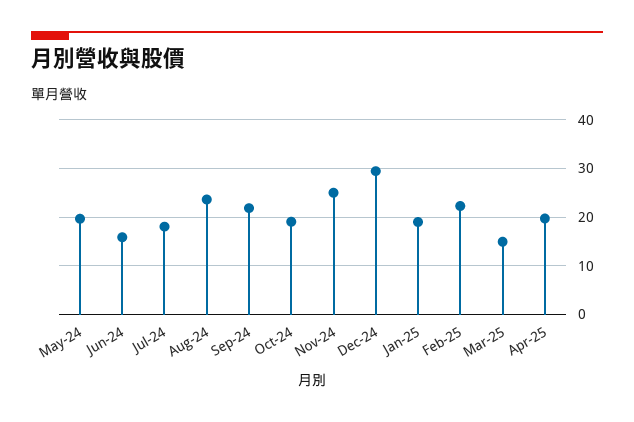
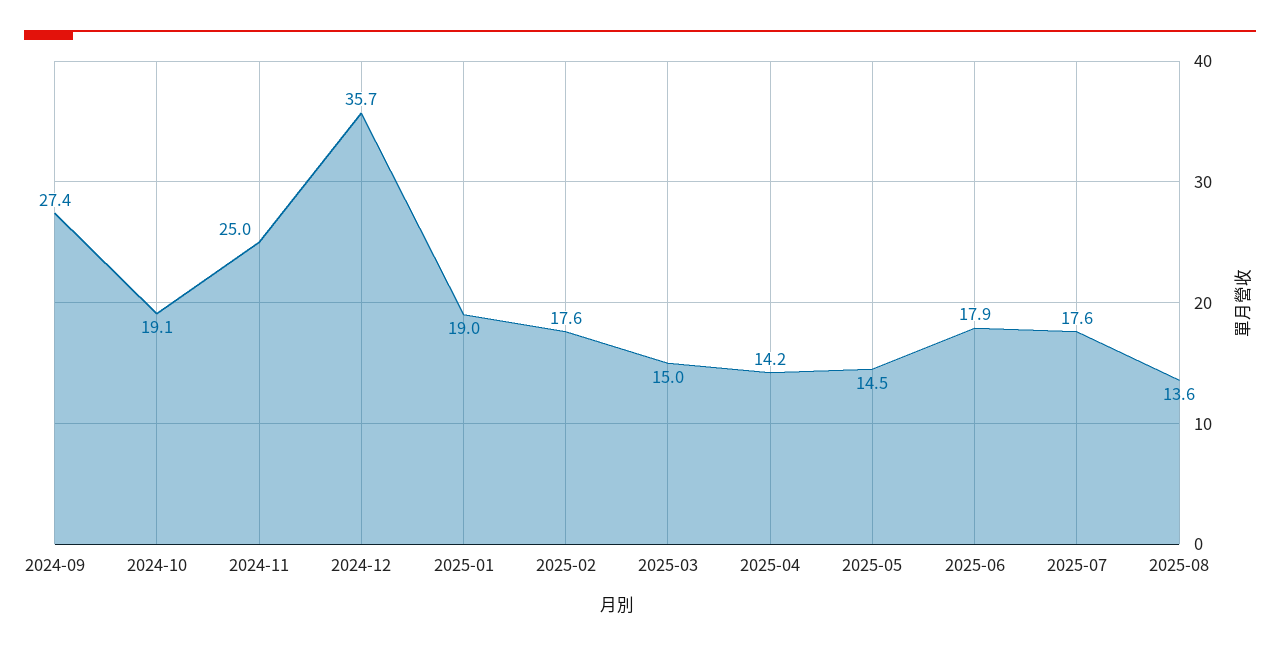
May-24: 20 -> none
Jun-24: 16 -> none
Jul-24: 18 -> none
Aug-24: 24 -> none
Sep-24: 22 -> 27.4
Dec-24: 30 -> 35.7
Feb-25: 22 -> 17.6
Apr-25: 20 -> 14.2
2025-05: none -> 14.5
2025-06: none -> 17.9
2025-07: none -> 17.6
2025-08: none -> 13.6

